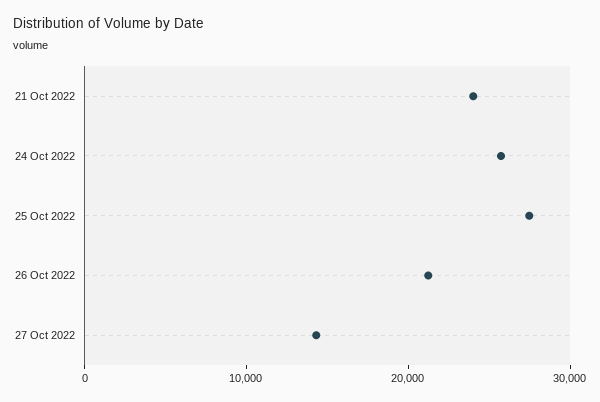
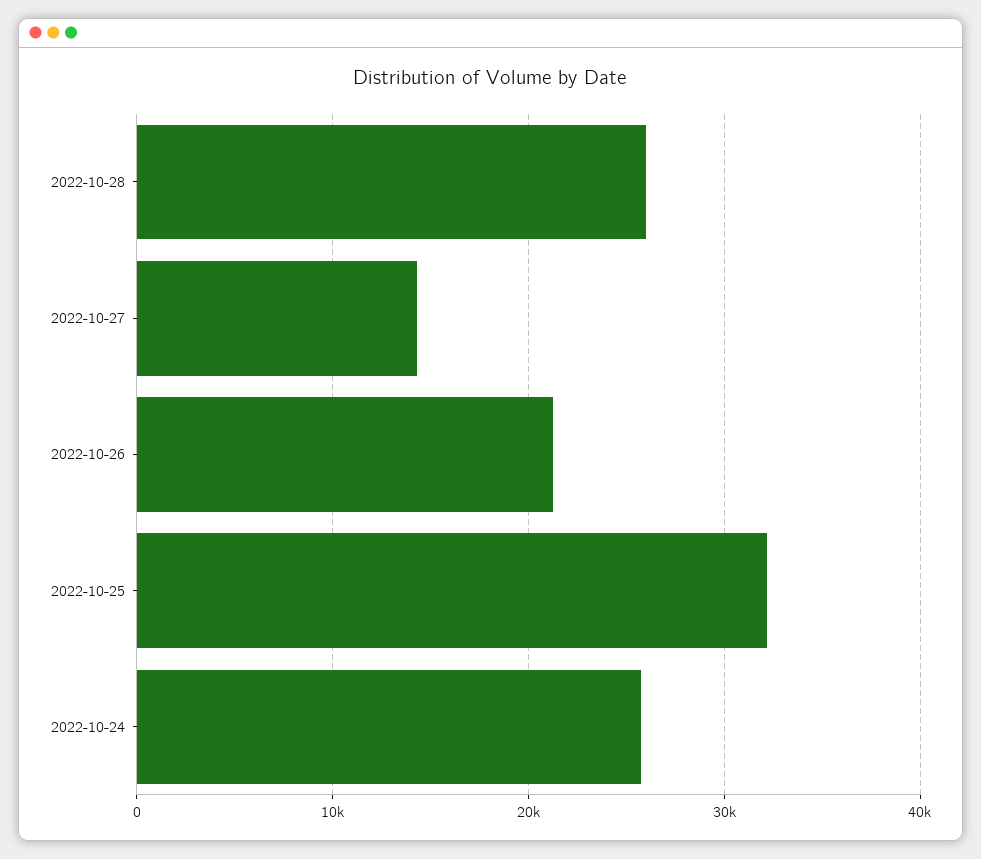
21 Oct 2022: 24000 -> none
25 Oct 2022: 28000 -> 32000
2022-10-28: none -> 26000

